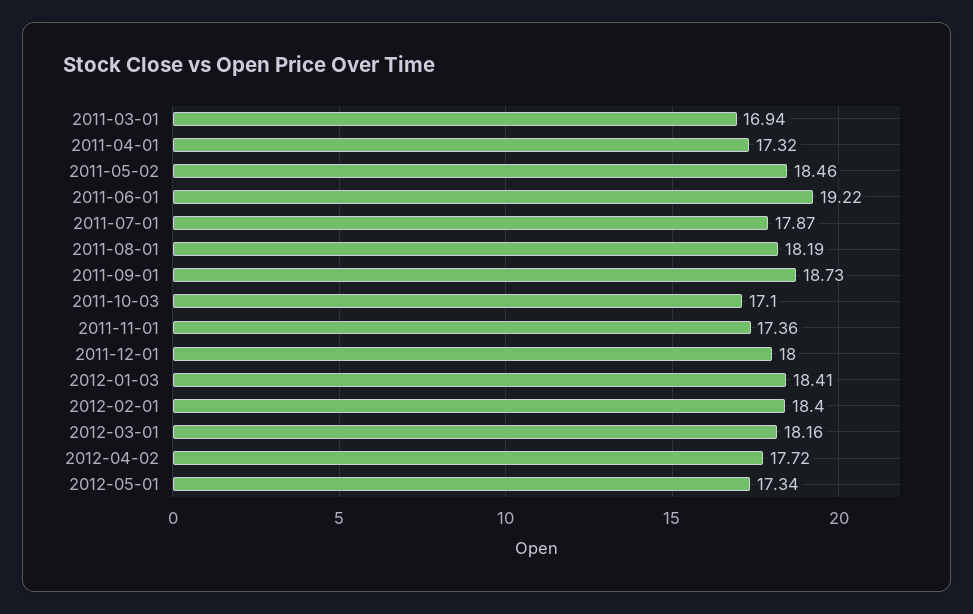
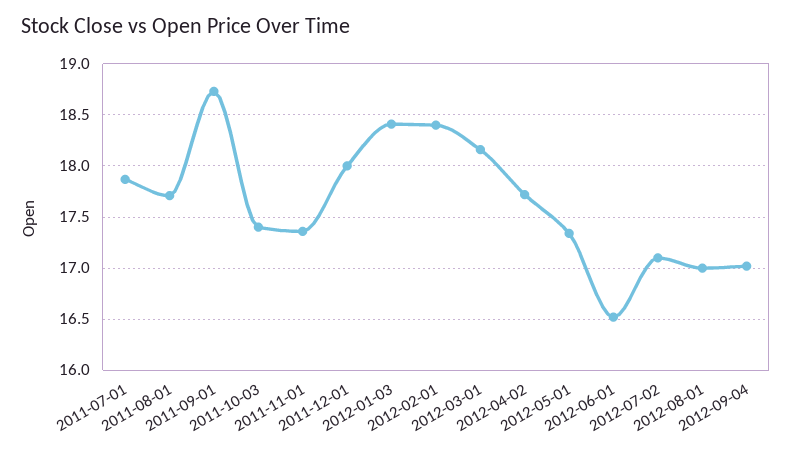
2011-03-01: 16.94 -> none
2011-04-01: 17.32 -> none
2011-05-02: 18.46 -> none
2011-06-01: 19.22 -> none
2011-08-01: 18.19 -> 17.7
2011-10-03: 17.1 -> 17.4
2012-06-01: none -> 16.5
2012-07-02: none -> 17.1
2012-08-01: none -> 17
2012-09-04: none -> 17

